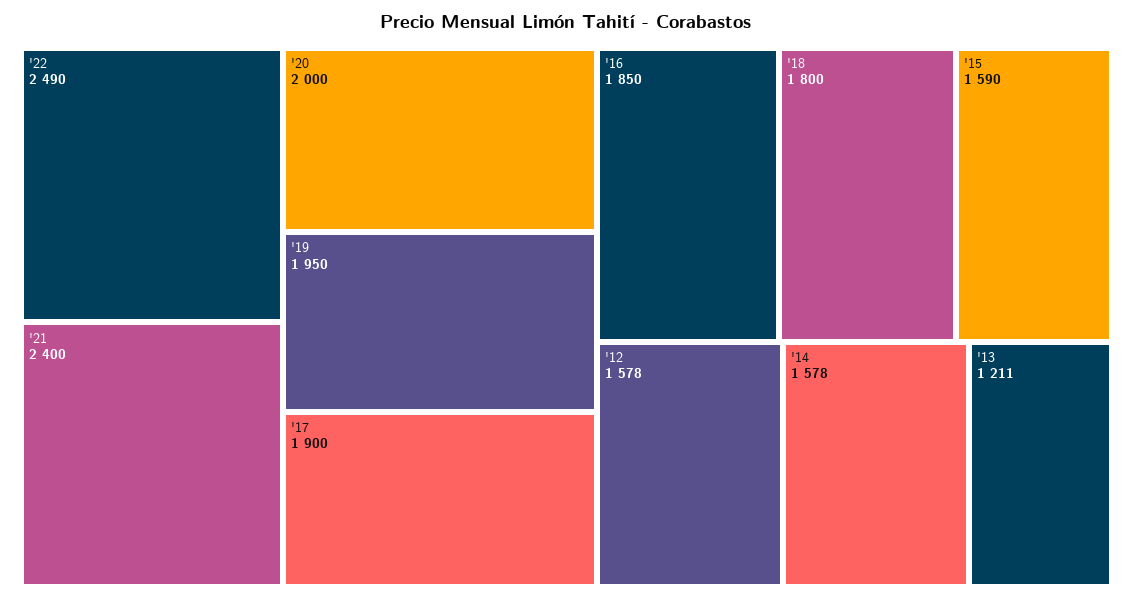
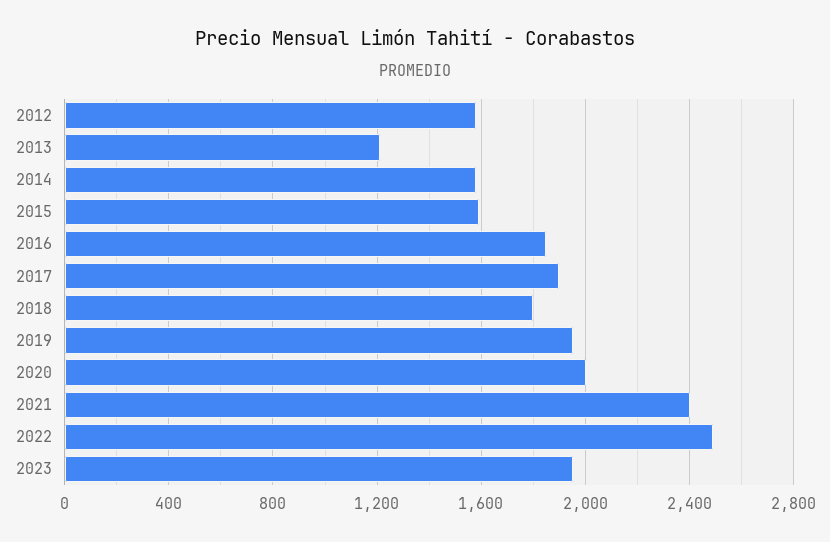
2023: none -> 1950

